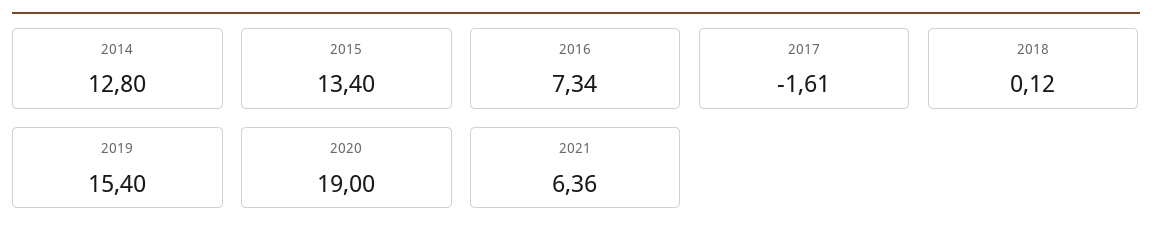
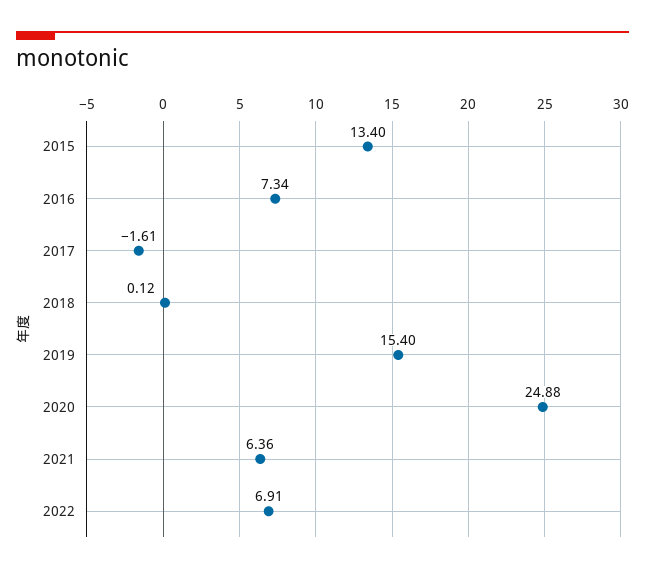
2014: 12.8 -> none
2020: 19 -> 24.88
2022: none -> 6.91

